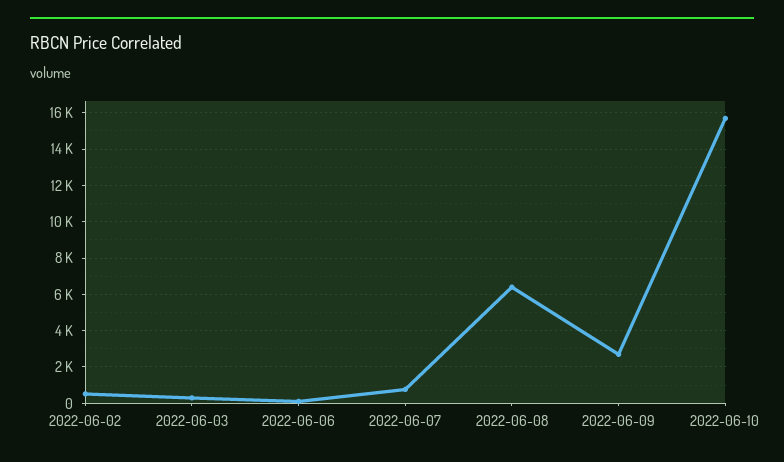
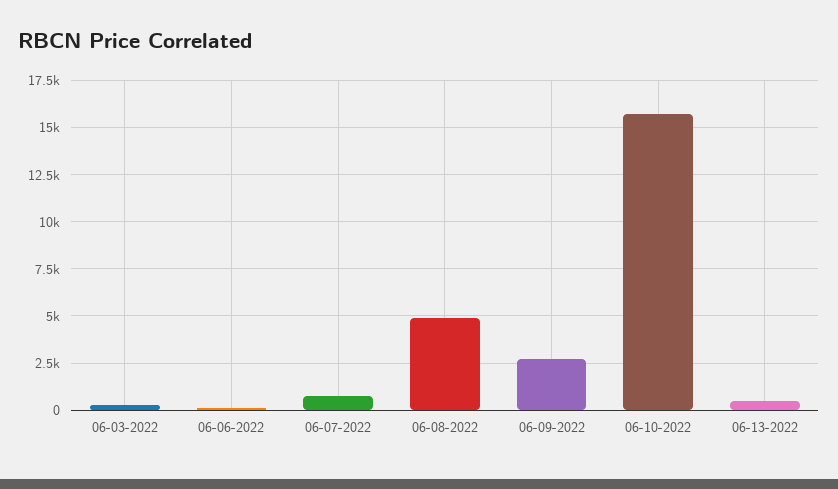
2022-06-02: 500 -> none
2022-06-08: 6500 -> 5000
06-13-2022: none -> 500

